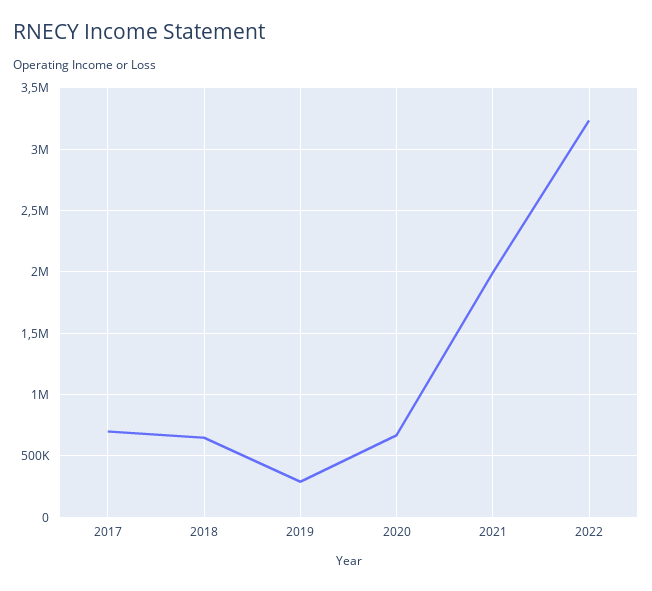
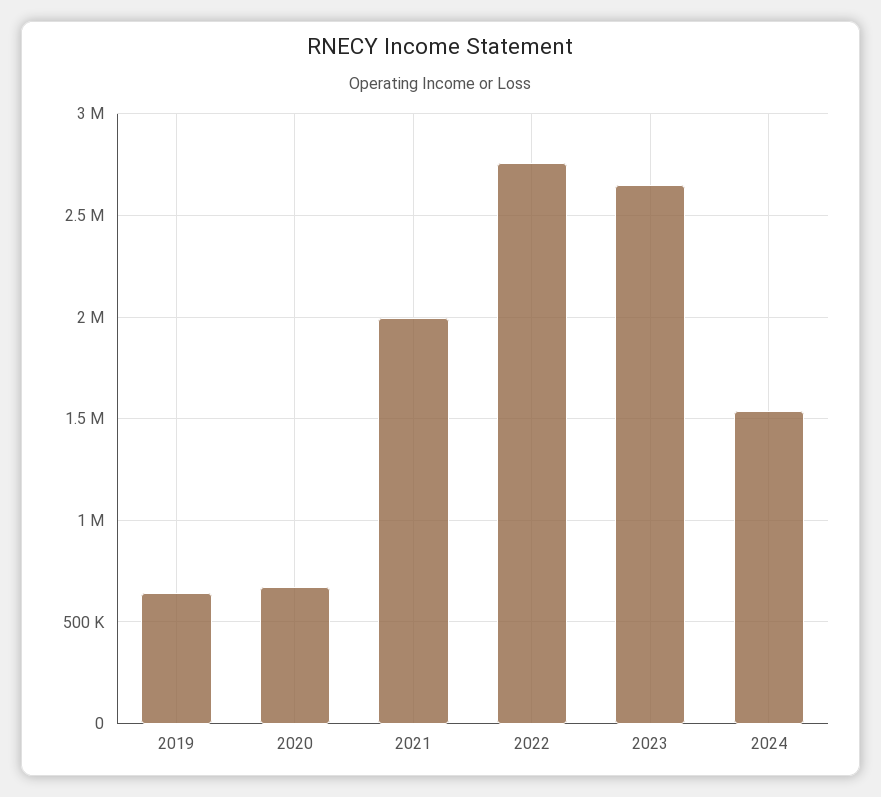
2017: 700000 -> none
2018: 650000 -> none
2019: 300000 -> 650000
2022: 3250000 -> 2750000
2023: none -> 2650000
2024: none -> 1550000

